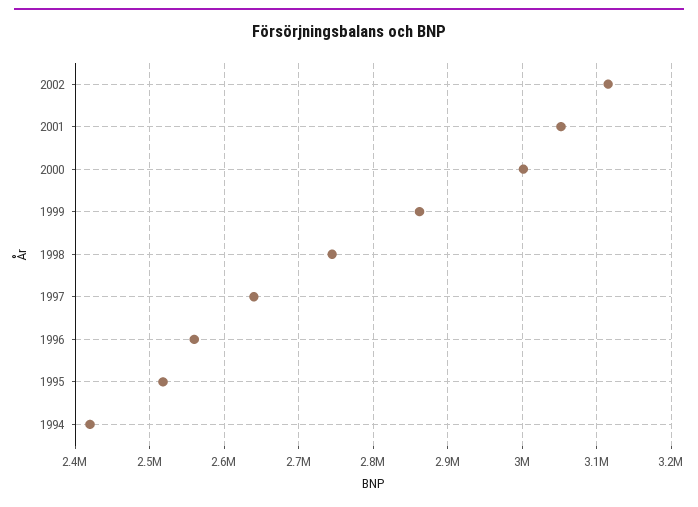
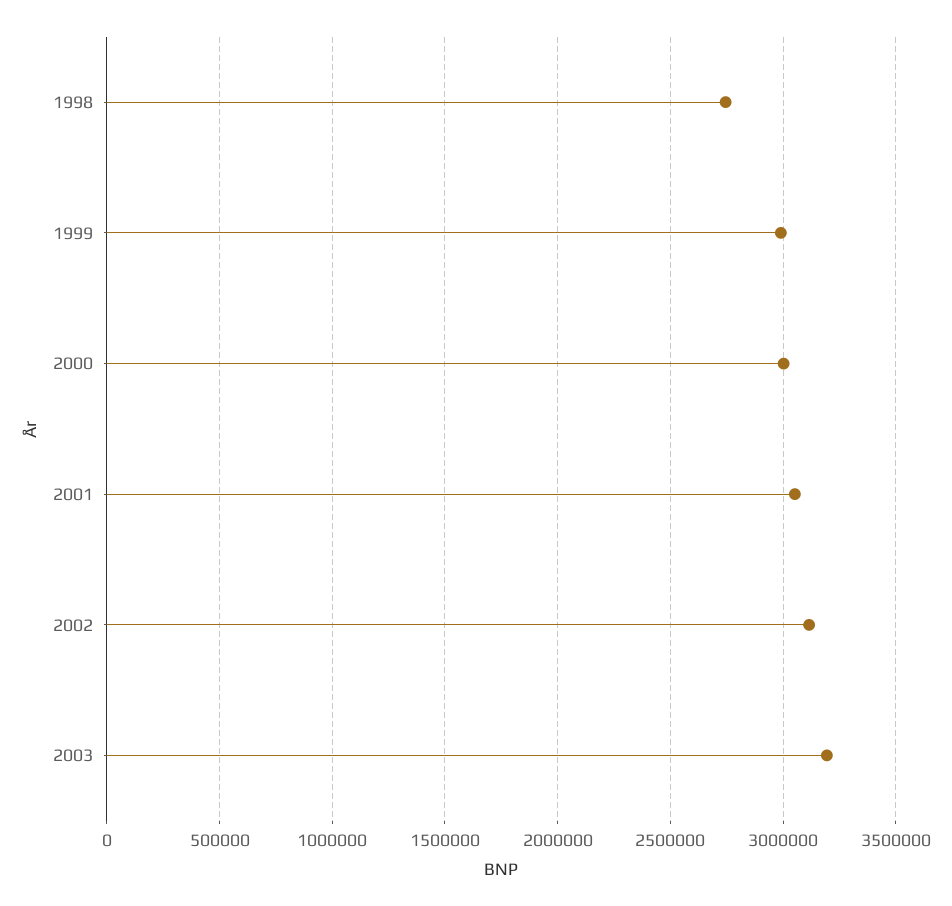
1999: 2860000 -> 3000000
1997: 2640000 -> none
1996: 2560000 -> none
1995: 2520000 -> none
1994: 2420000 -> none
2003: none -> 3200000

